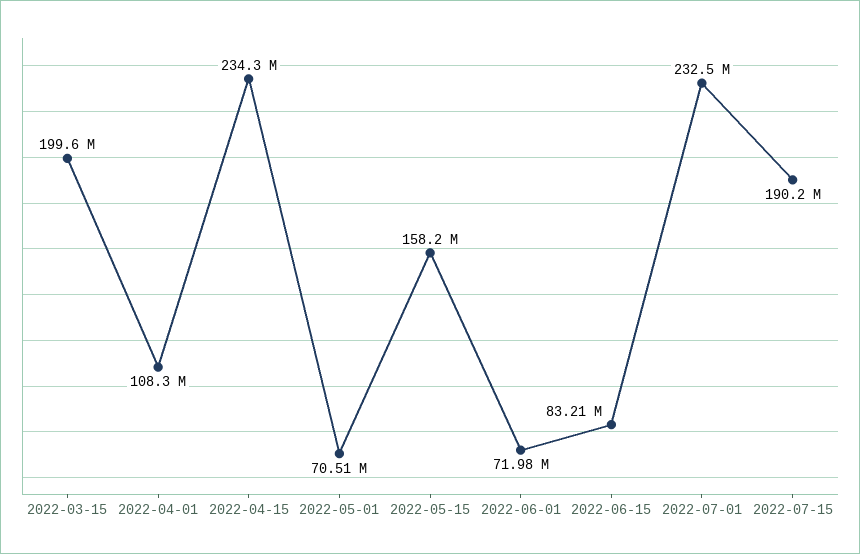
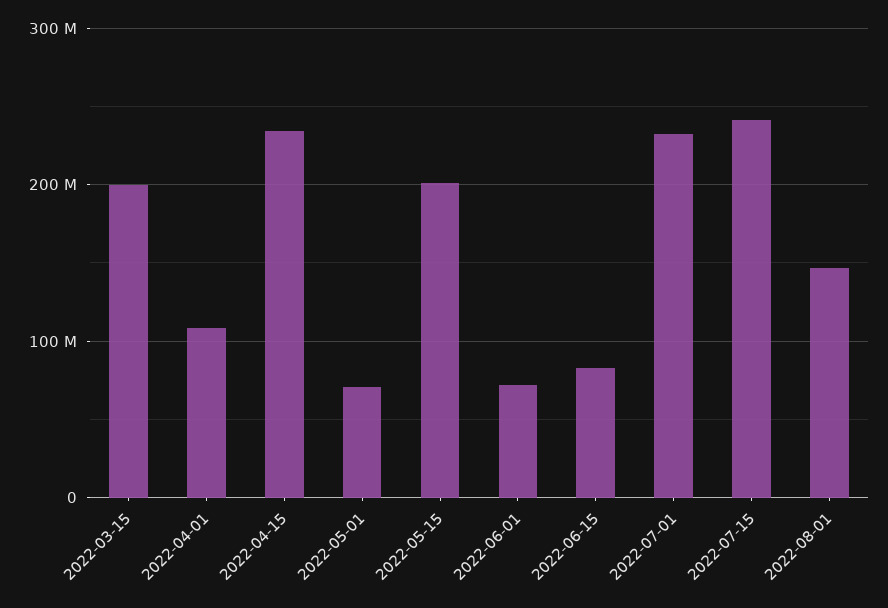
2022-05-15: 158200000 -> 200000000
2022-07-15: 190200000 -> 240000000
2022-08-01: none -> 150000000

